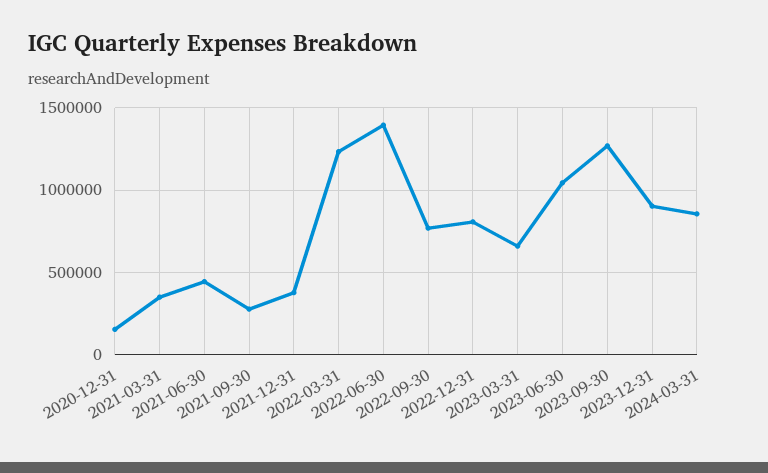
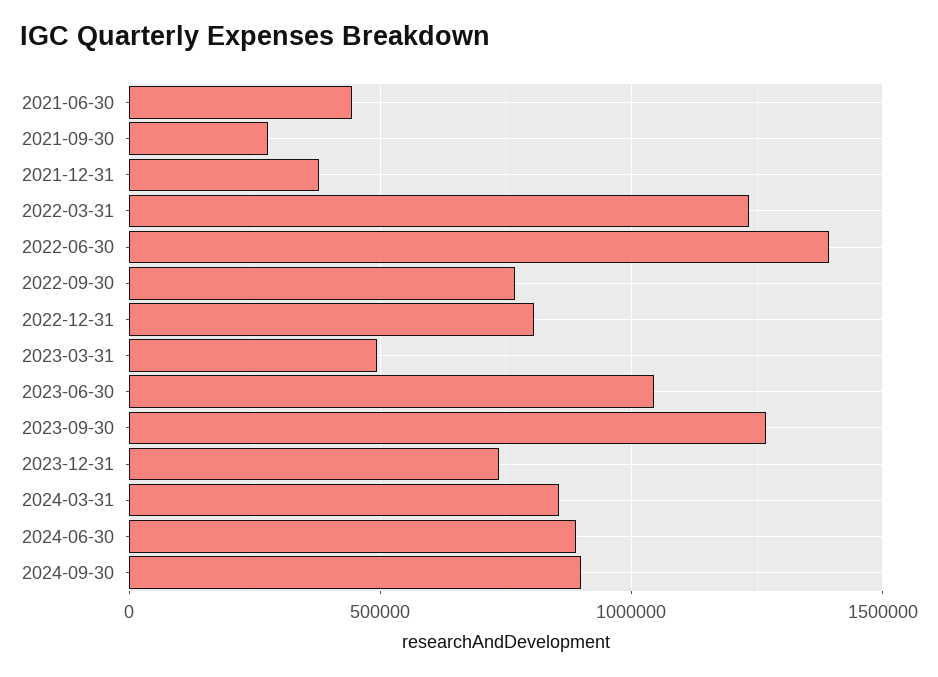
2020-12-31: 150000 -> none
2021-03-31: 350000 -> none
2023-03-31: 650000 -> 500000
2023-12-31: 900000 -> 750000
2024-06-30: none -> 900000
2024-09-30: none -> 900000

